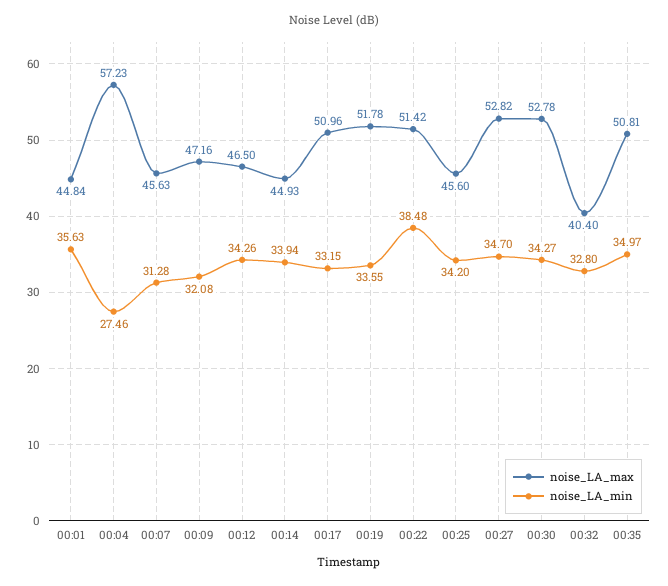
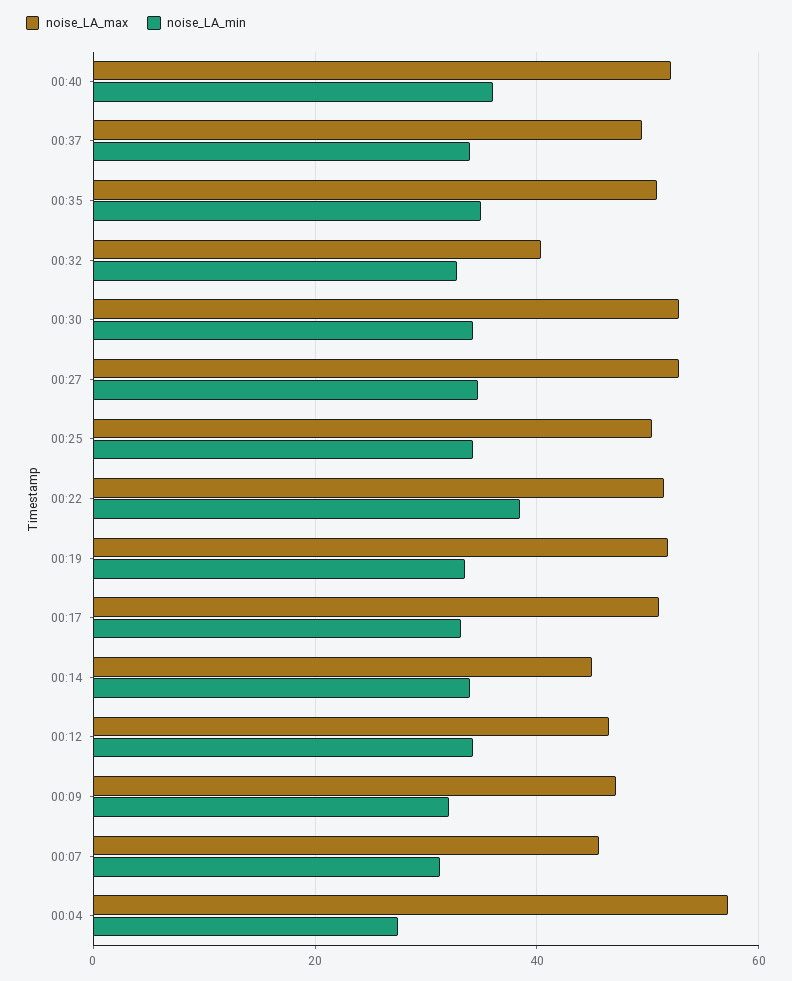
noise_LA_max, 00:01: 44.84 -> none
noise_LA_min, 00:01: 35.63 -> none
noise_LA_max, 00:25: 45.6 -> 50
noise_LA_max, 00:40: none -> 52
noise_LA_min, 00:40: none -> 36
noise_LA_max, 00:37: none -> 50
noise_LA_min, 00:37: none -> 34

